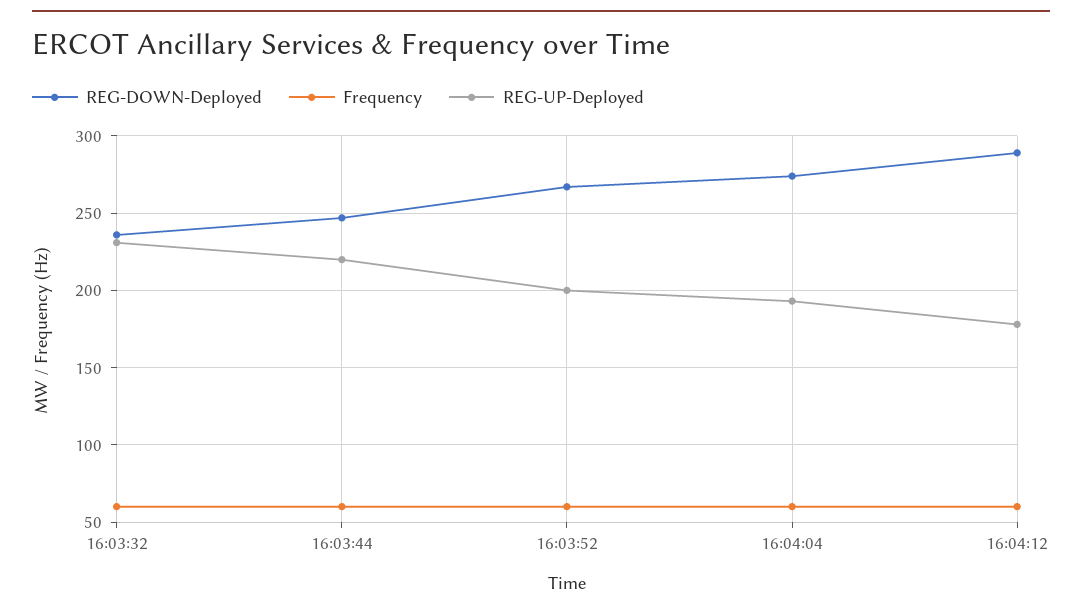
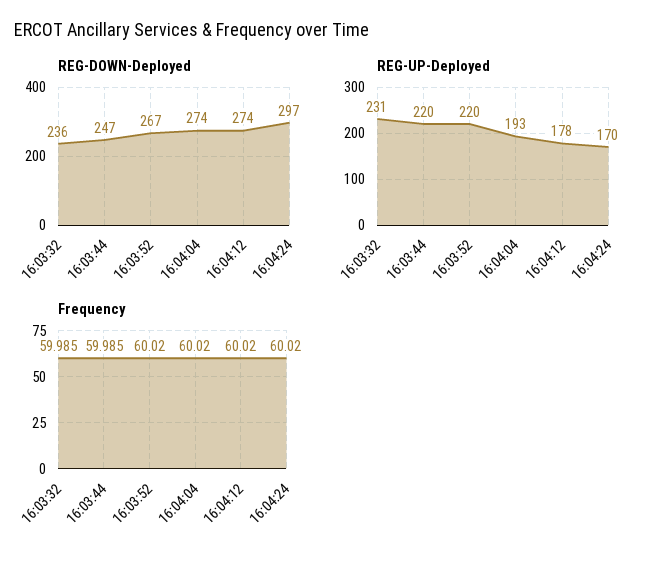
REG-UP-Deployed, 16:03:52: 200 -> 220
REG-DOWN-Deployed, 16:04:12: 290 -> 274
REG-DOWN-Deployed, 16:04:24: none -> 297
REG-UP-Deployed, 16:04:24: none -> 170
Frequency, 16:04:24: none -> 60.02

